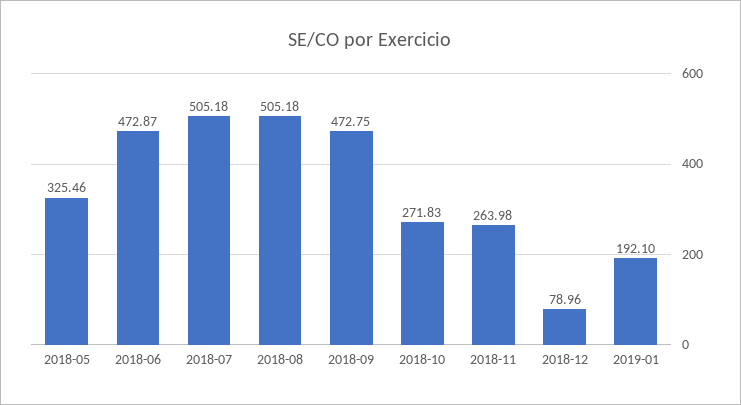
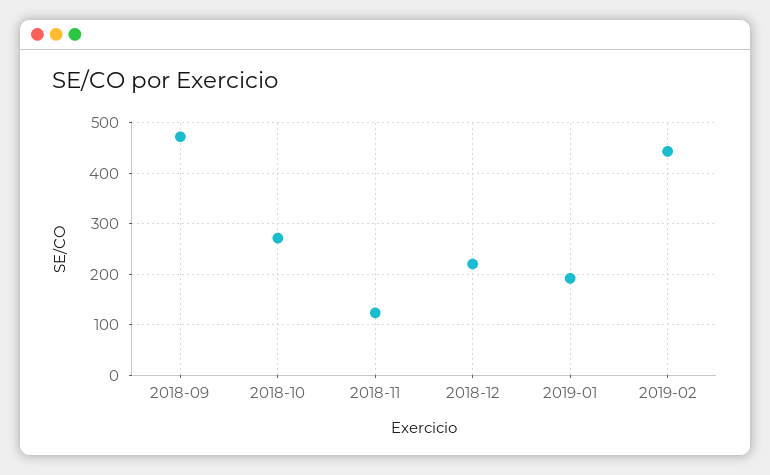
2018-05: 325.46 -> none
2018-06: 472.87 -> none
2018-07: 505.18 -> none
2018-08: 505.18 -> none
2018-11: 263.98 -> 120
2018-12: 78.96 -> 220
2019-02: none -> 440

